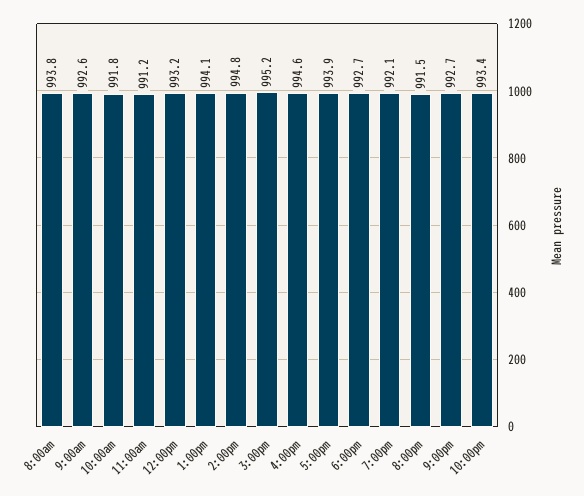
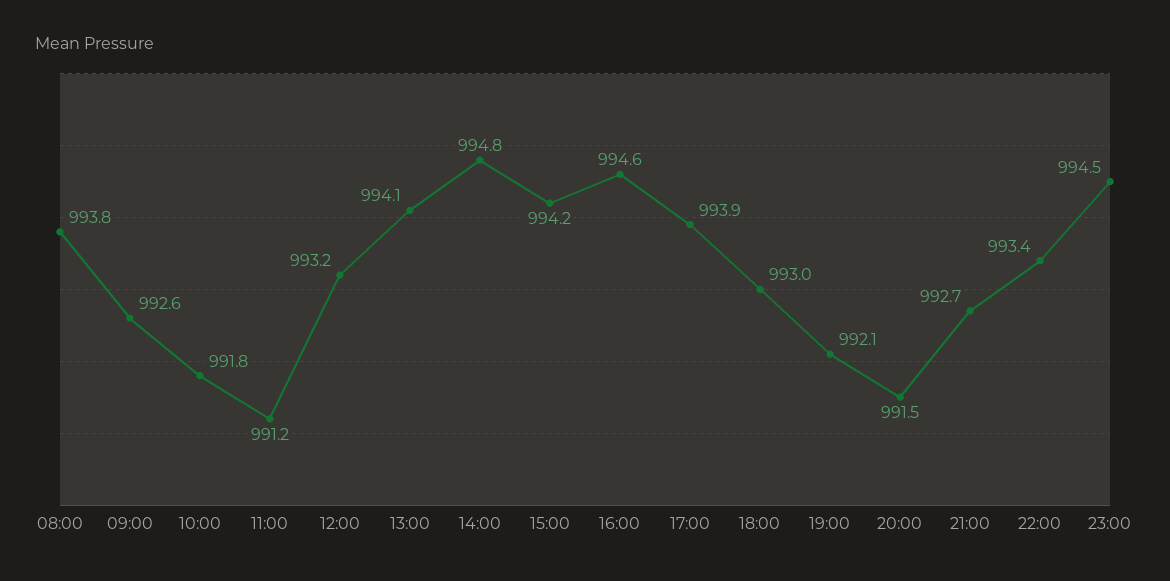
3:00pm: 995.2 -> 994.2
6:00pm: 992.7 -> 993
23:00: none -> 994.5

